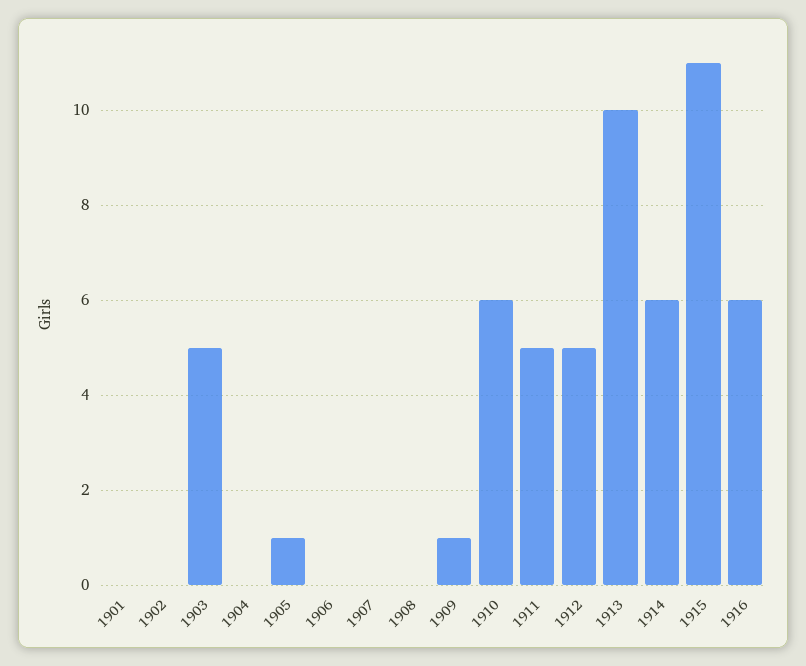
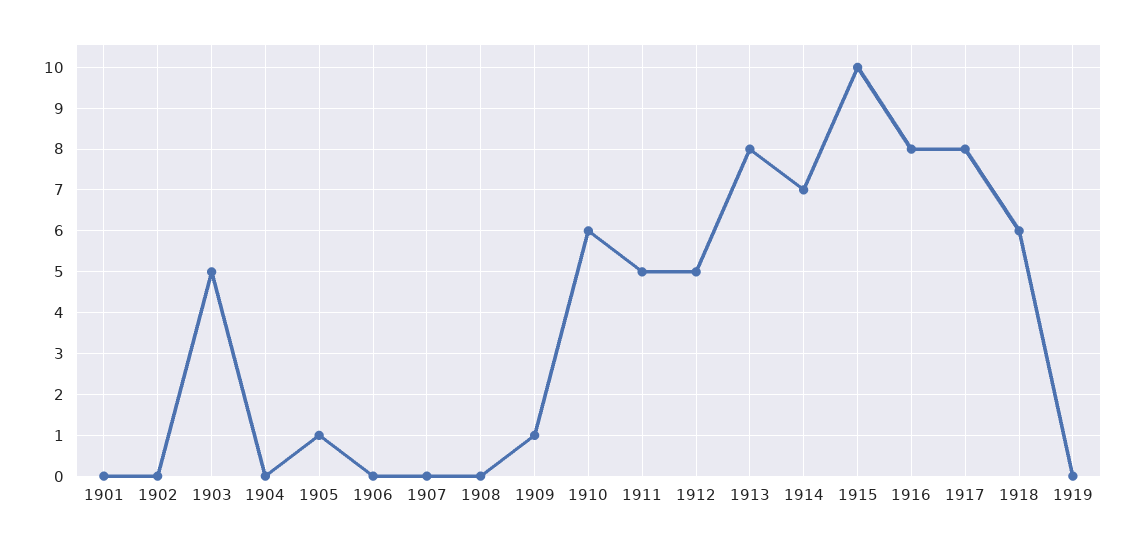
1913: 10 -> 8
1914: 6 -> 7
1915: 11 -> 10
1916: 6 -> 8
1917: none -> 8
1918: none -> 6
1919: none -> 0

